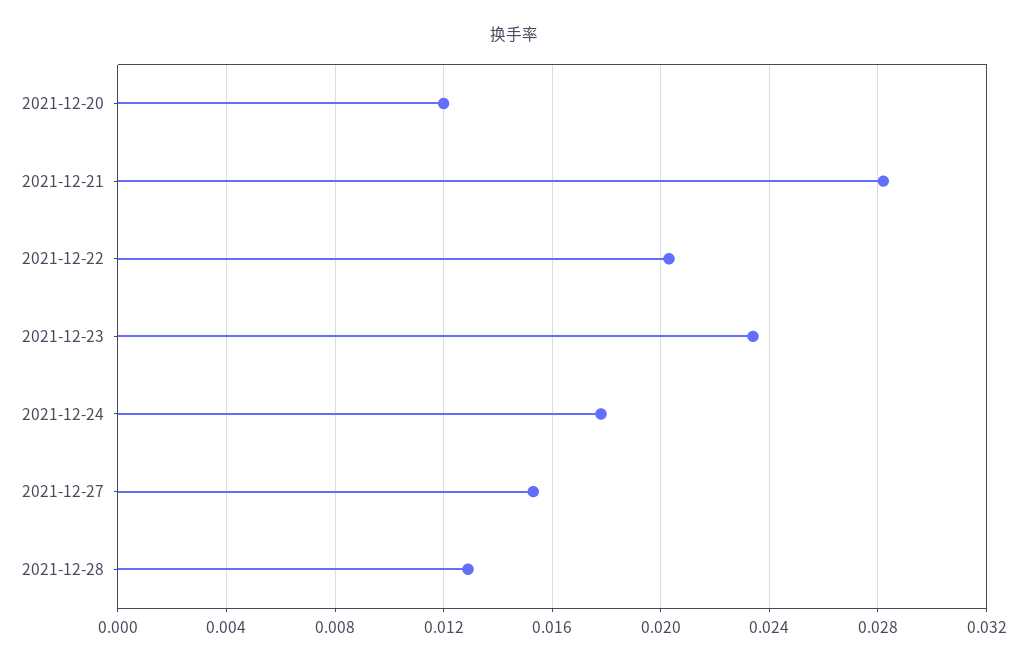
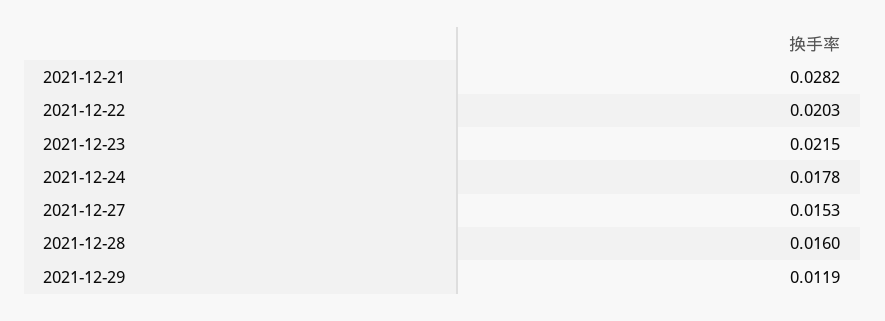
2021-12-20: 0.012 -> none
2021-12-23: 0.0235 -> 0.0215
2021-12-28: 0.013 -> 0.016
2021-12-29: none -> 0.0119

